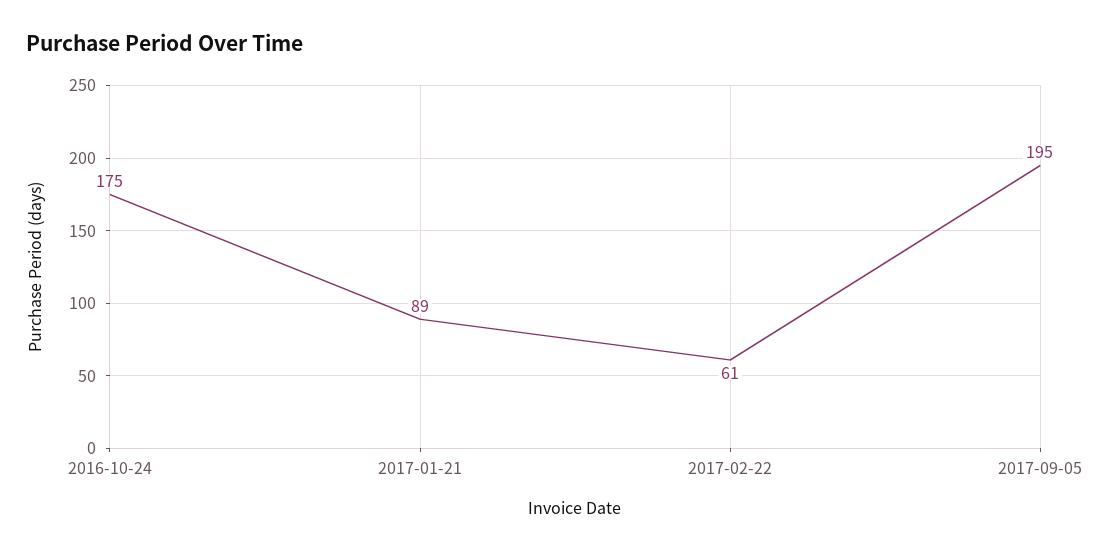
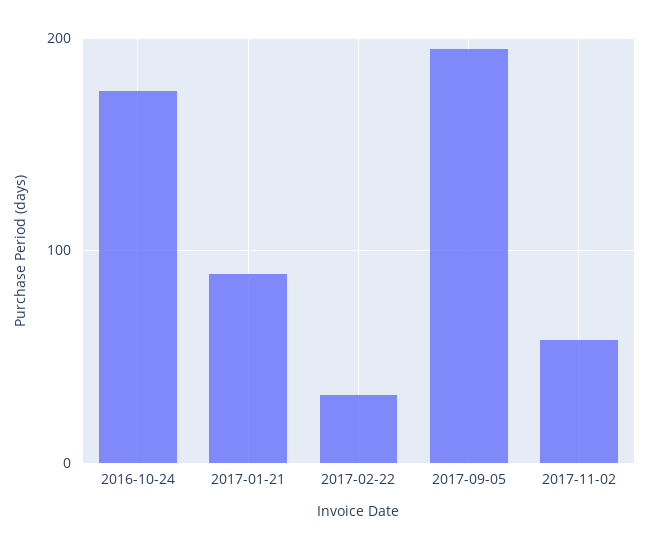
2017-02-22: 61 -> 30
2017-11-02: none -> 60

